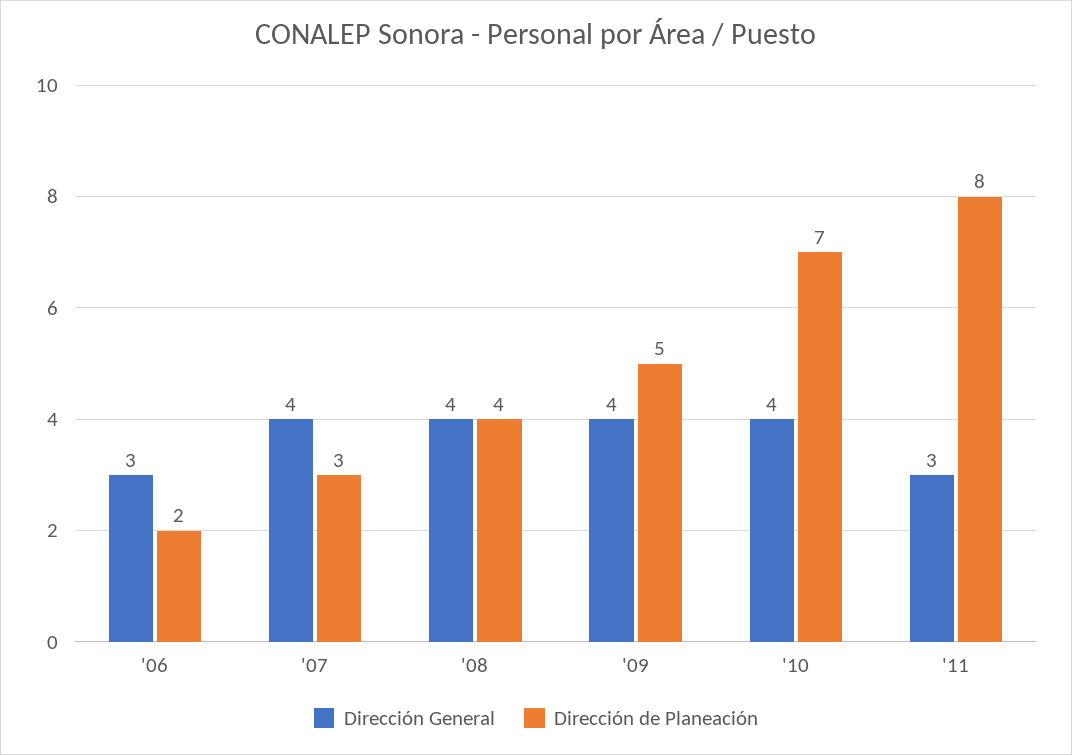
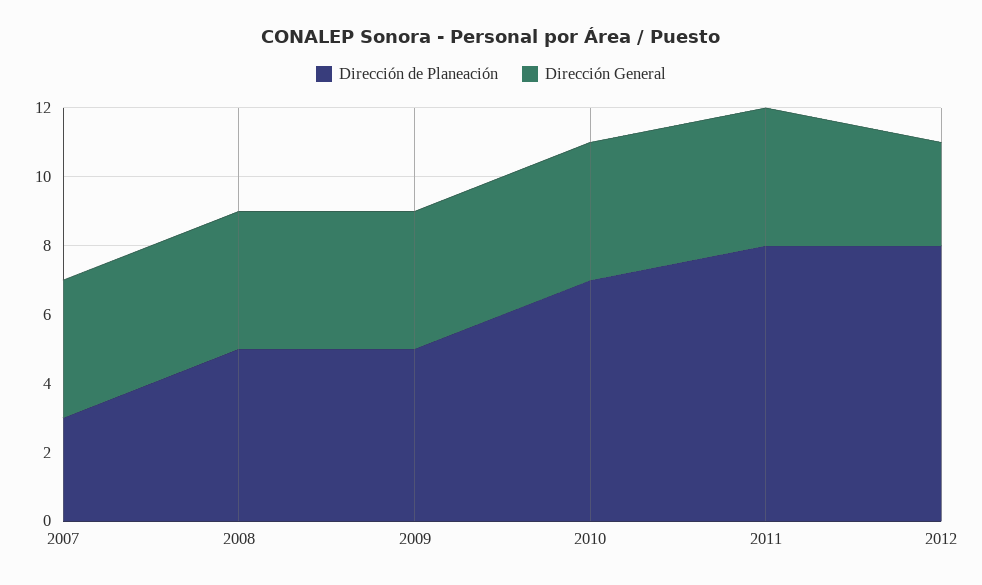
Dirección General, '06: 3 -> none
Dirección de Planeación, '06: 2 -> none
Dirección de Planeación, '08: 4 -> 5
Dirección General, '11: 3 -> 4
Dirección de Planeación, 2012: none -> 8
Dirección General, 2012: none -> 3

